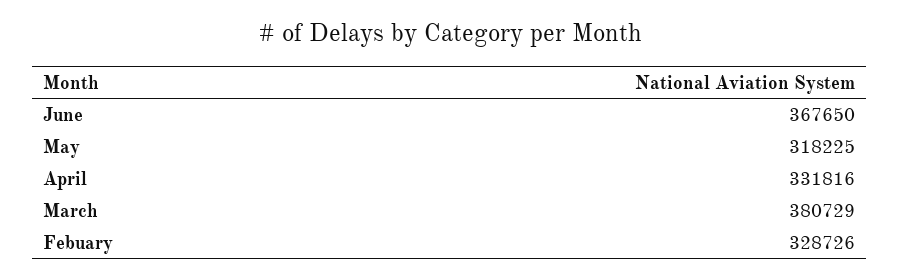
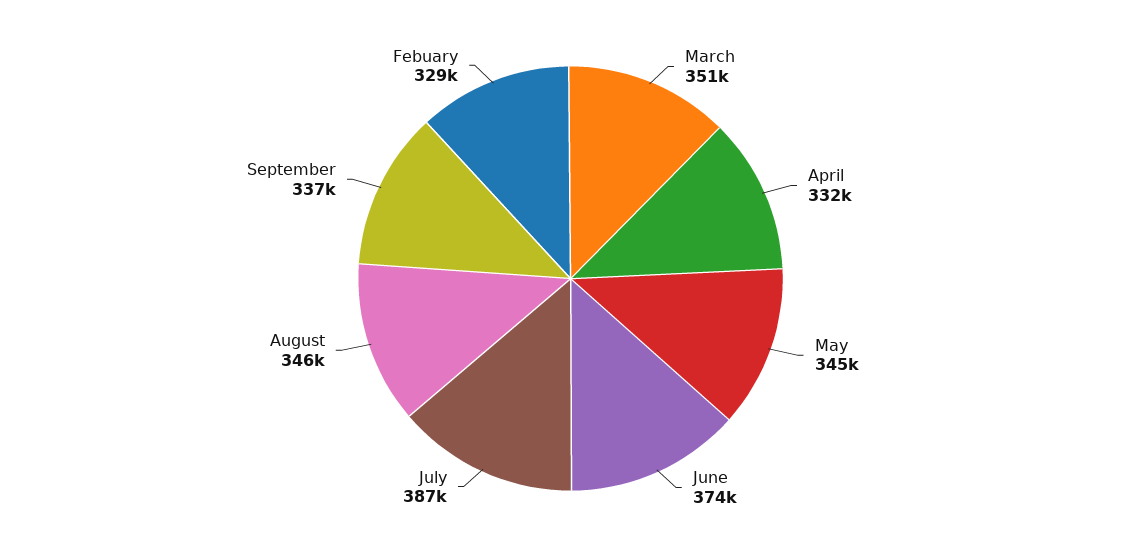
June: 367650 -> 374000
May: 318225 -> 345000
March: 380729 -> 351000
July: none -> 387000
August: none -> 346000
September: none -> 337000

